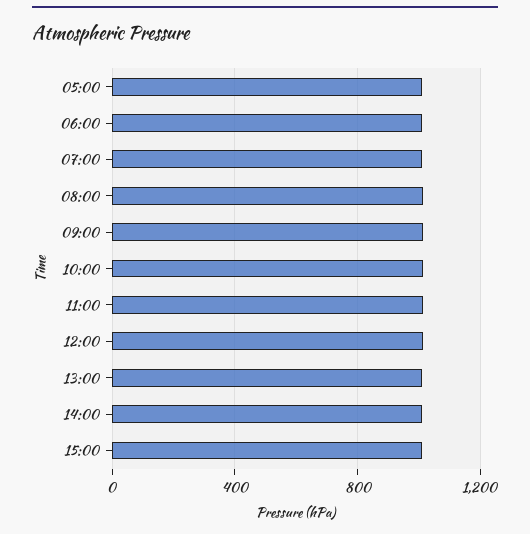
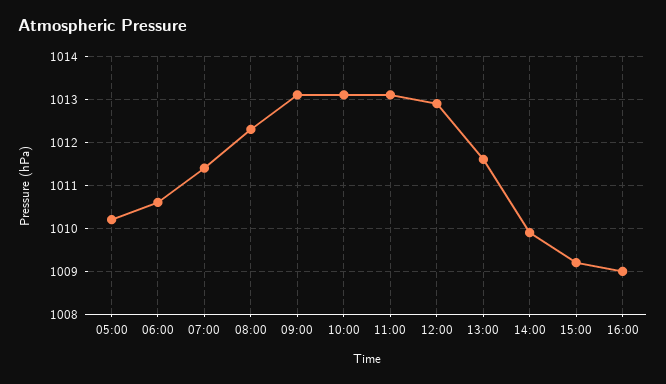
16:00: none -> 1009

